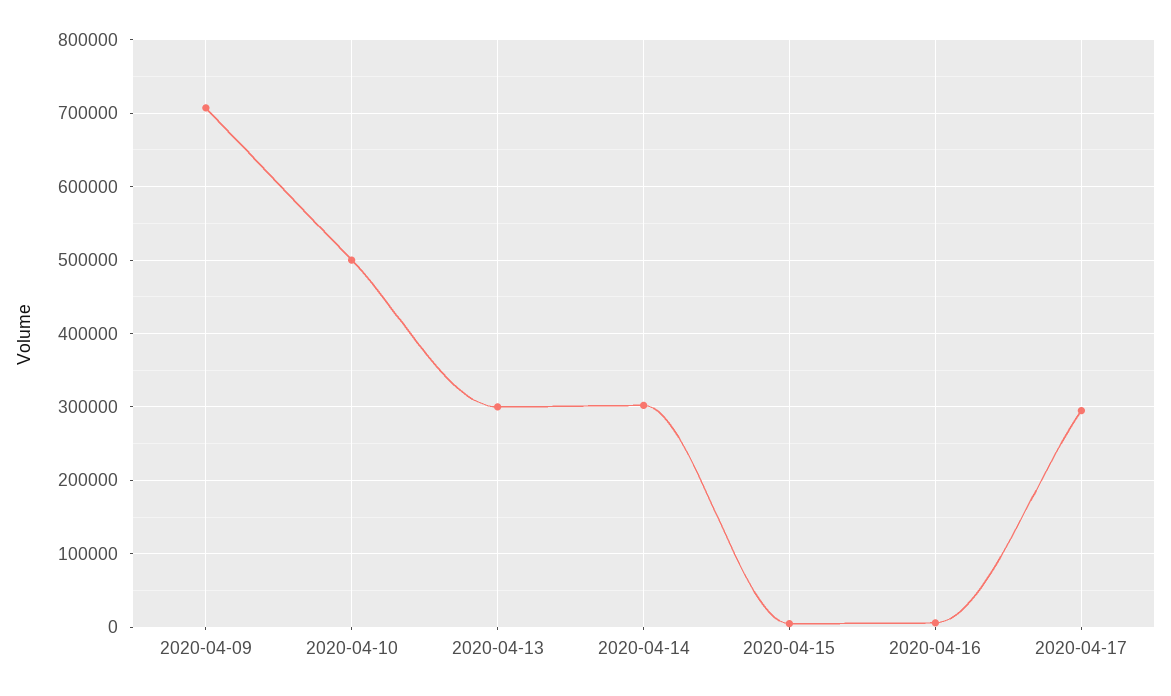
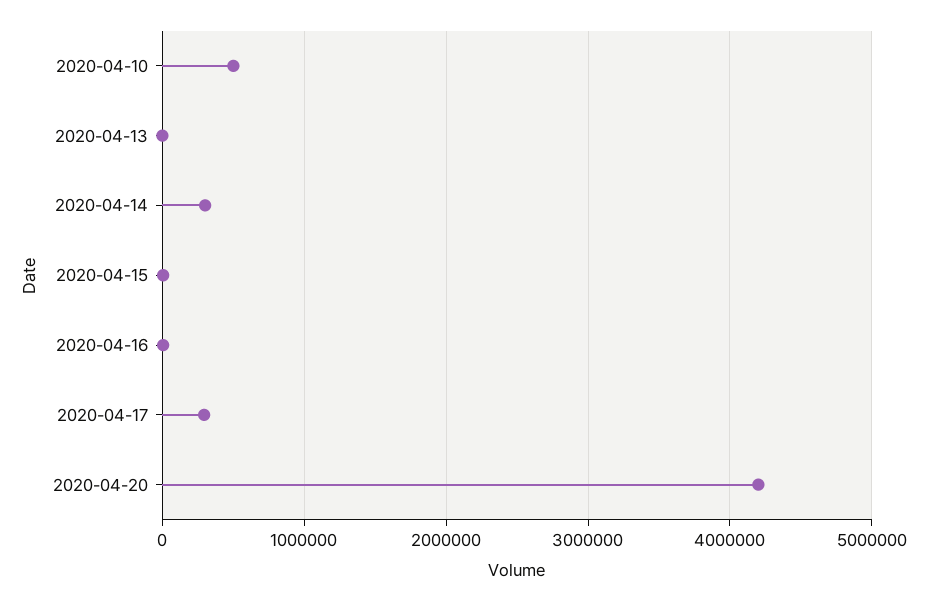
2020-04-09: 710000 -> none
2020-04-13: 300000 -> 0
2020-04-20: none -> 4200000

